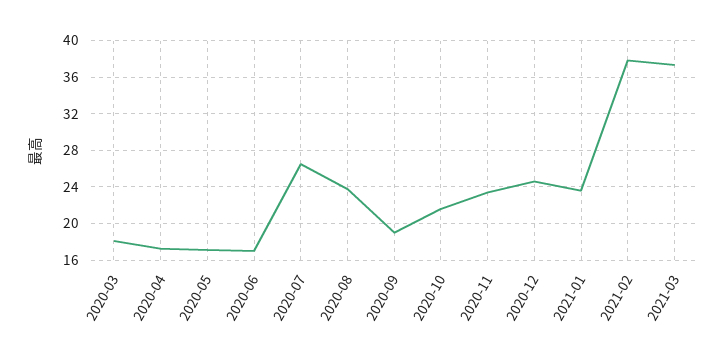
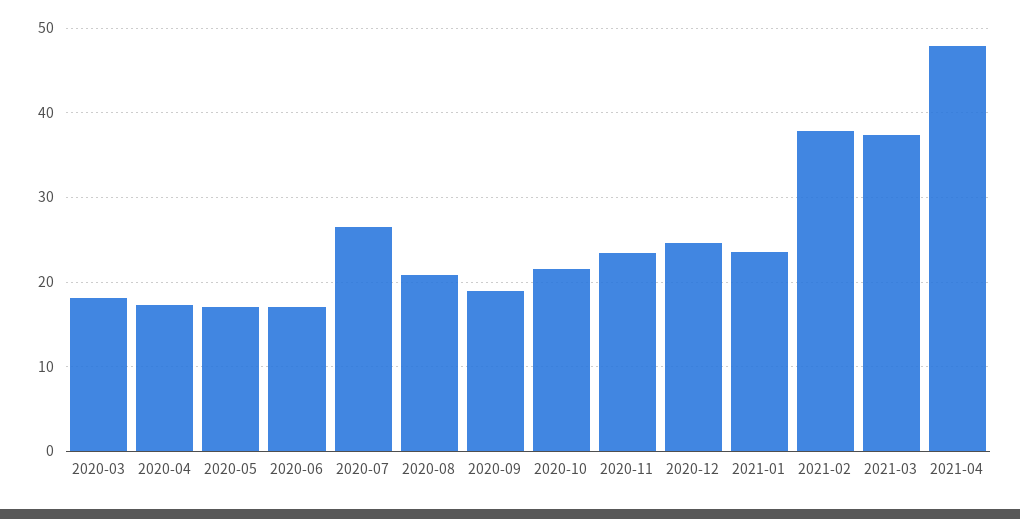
2020-08: 24 -> 21
2021-04: none -> 48

